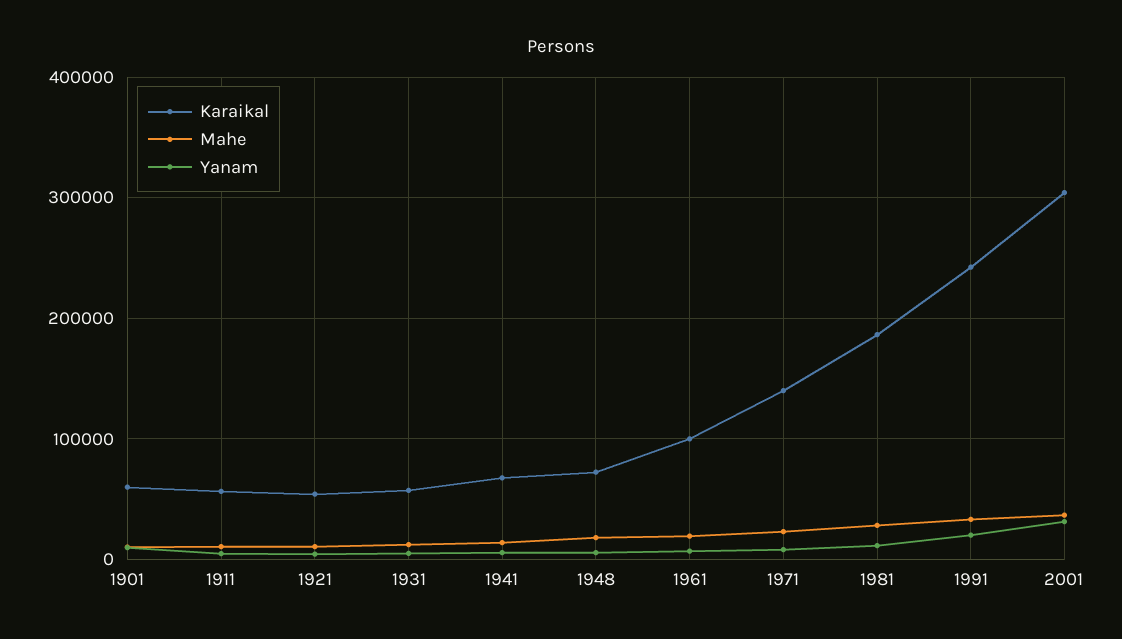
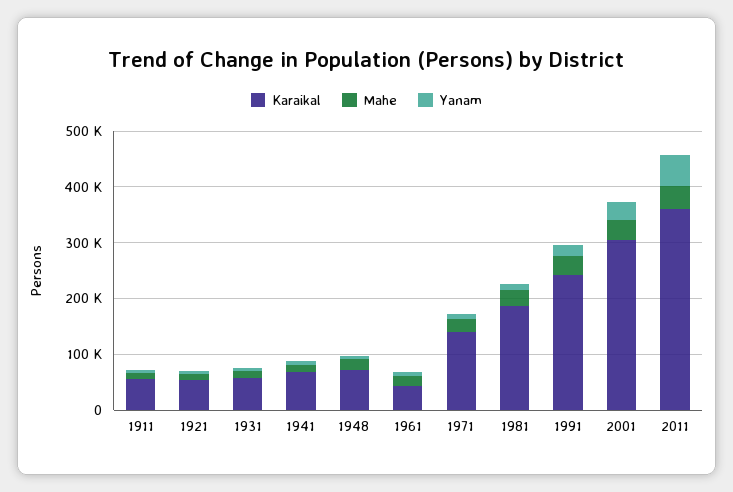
Karaikal, 1901: 60000 -> none
Mahe, 1901: 10000 -> none
Yanam, 1901: 10000 -> none
Karaikal, 1961: 100000 -> 40000
Karaikal, 2011: none -> 360000
Mahe, 2011: none -> 40000
Yanam, 2011: none -> 60000

